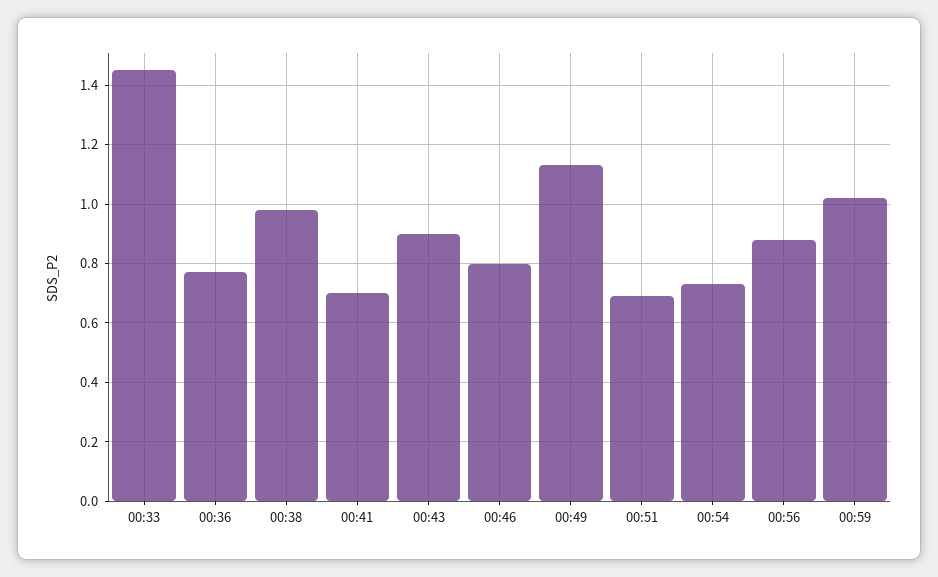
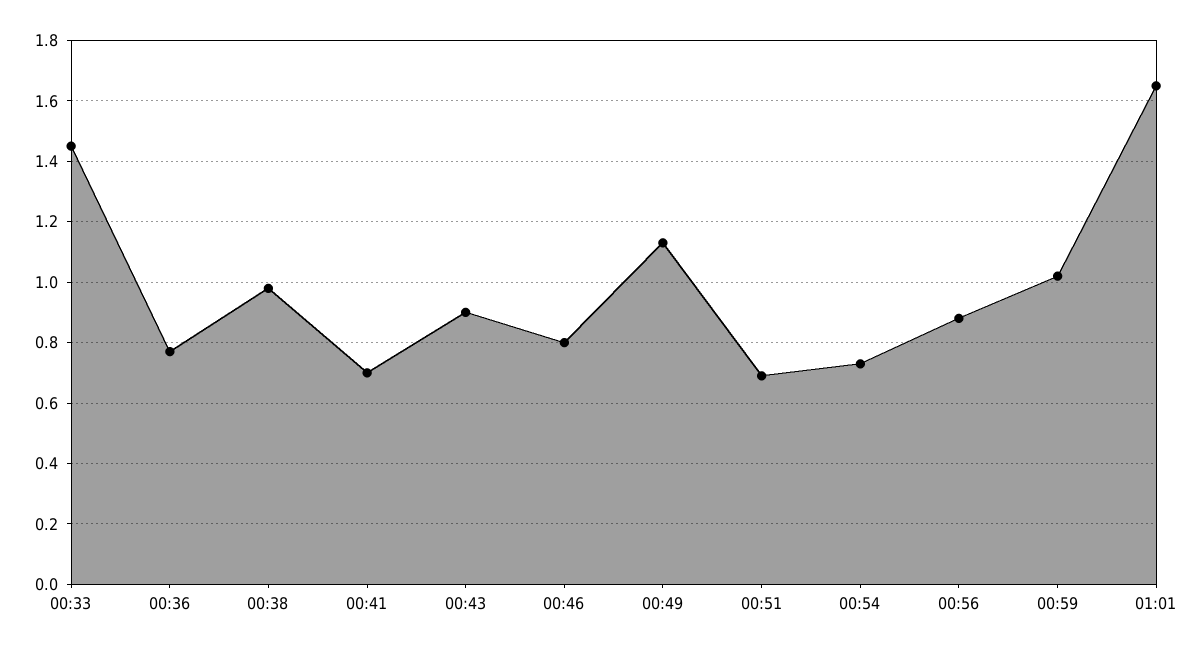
01:01: none -> 1.65

